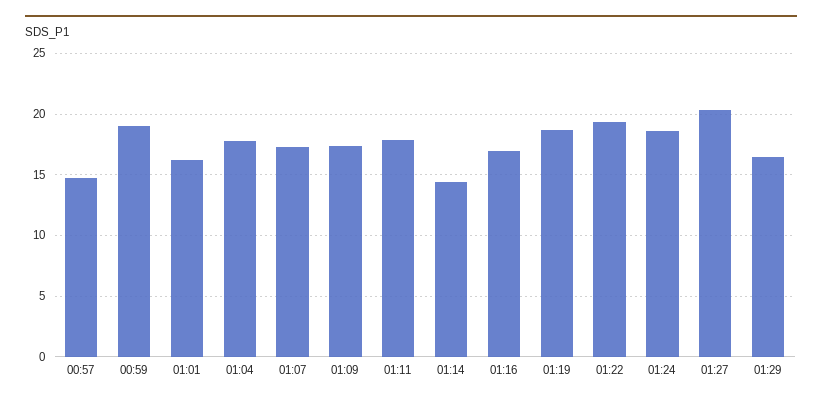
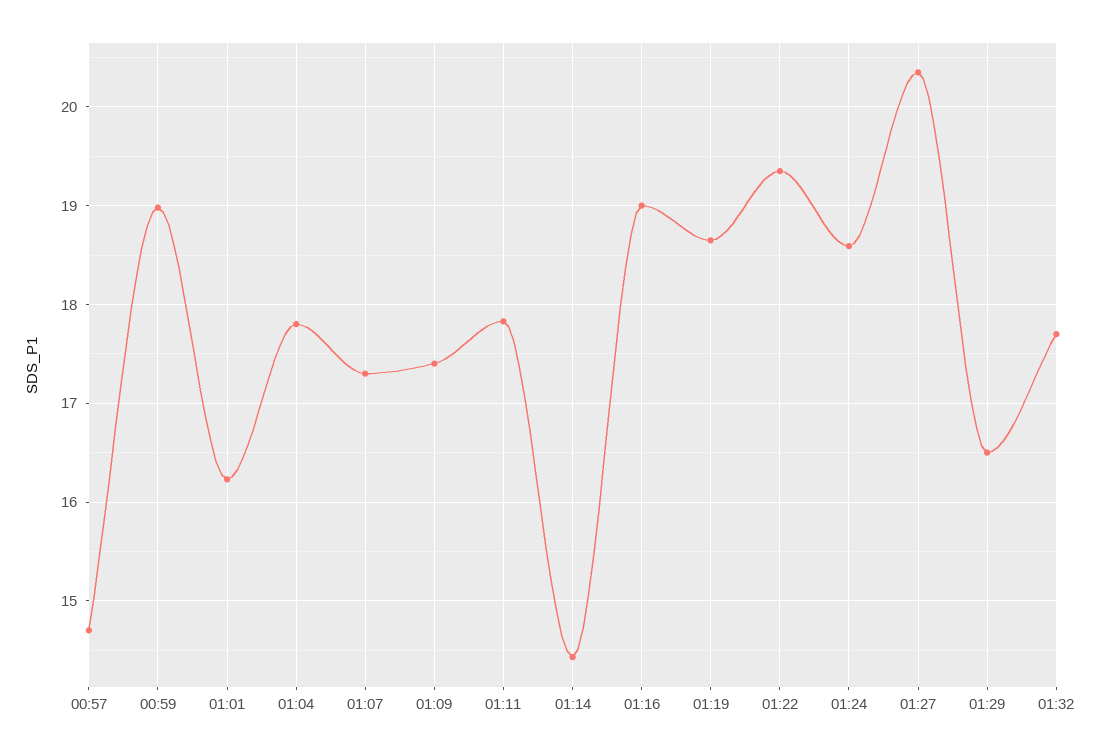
01:16: 17 -> 19
01:32: none -> 17.7

